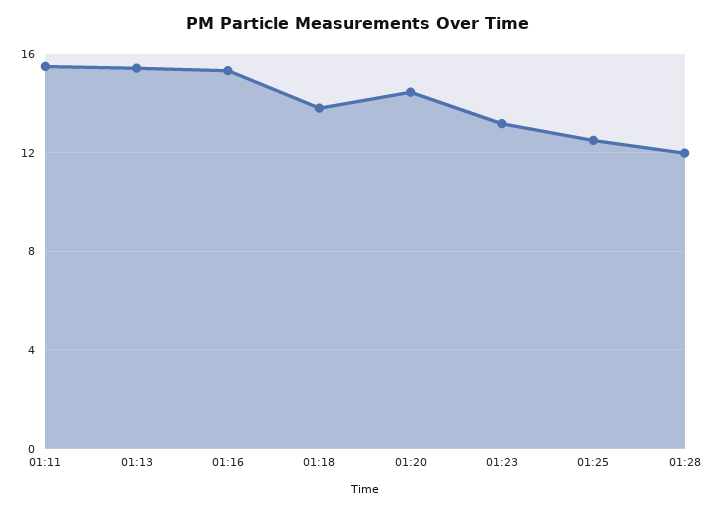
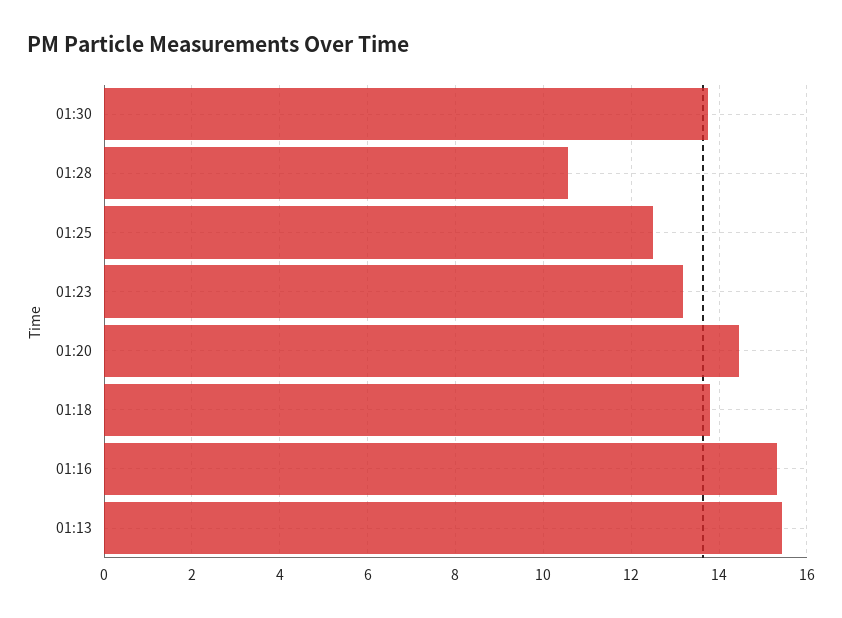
01:11: 15.5 -> none
01:28: 12 -> 10.6
01:30: none -> 13.8

